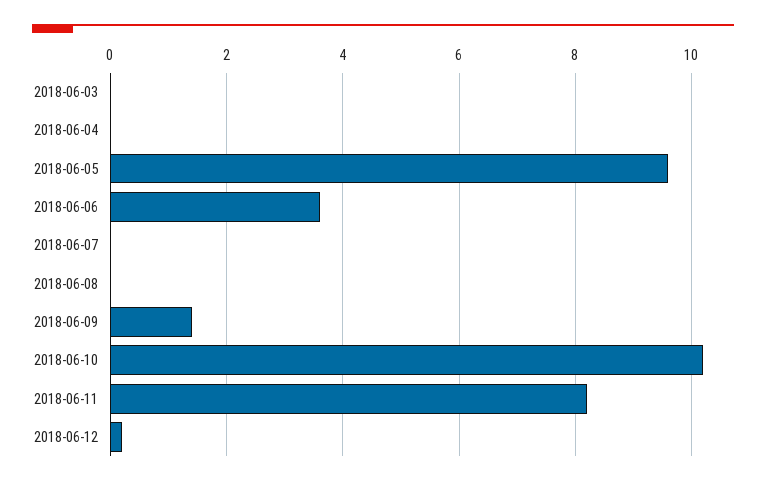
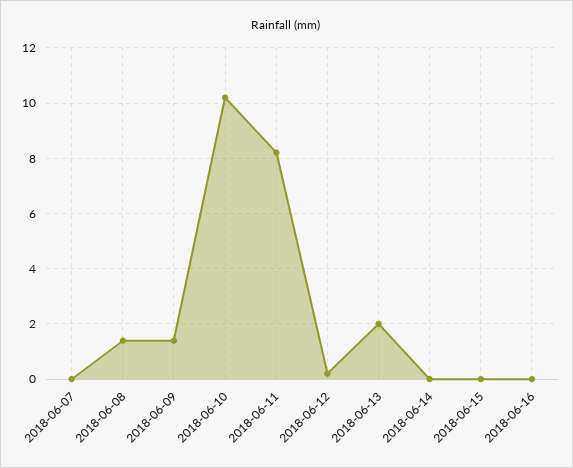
2018-06-03: 0 -> none
2018-06-04: 0 -> none
2018-06-05: 9.5 -> none
2018-06-06: 3.5 -> none
2018-06-08: 0 -> 1.5
2018-06-13: none -> 2
2018-06-14: none -> 0
2018-06-15: none -> 0
2018-06-16: none -> 0

